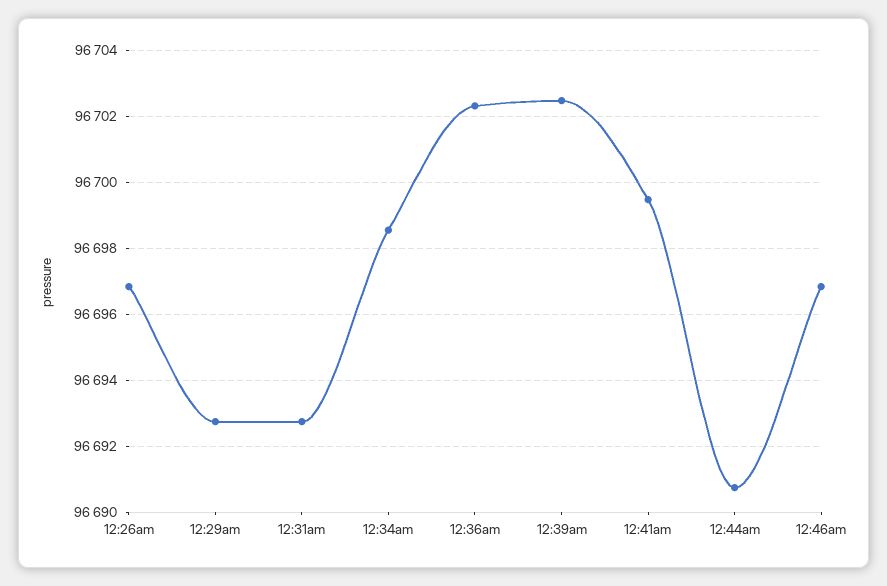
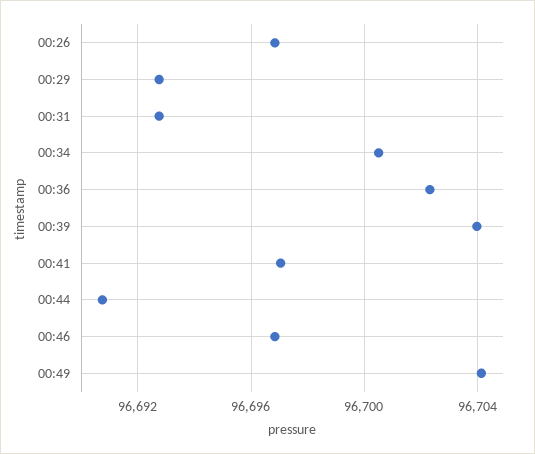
12:34am: 96698.6 -> 96700.5
12:39am: 96702.4 -> 96704
12:41am: 96699.4 -> 96697
00:49: none -> 96704

